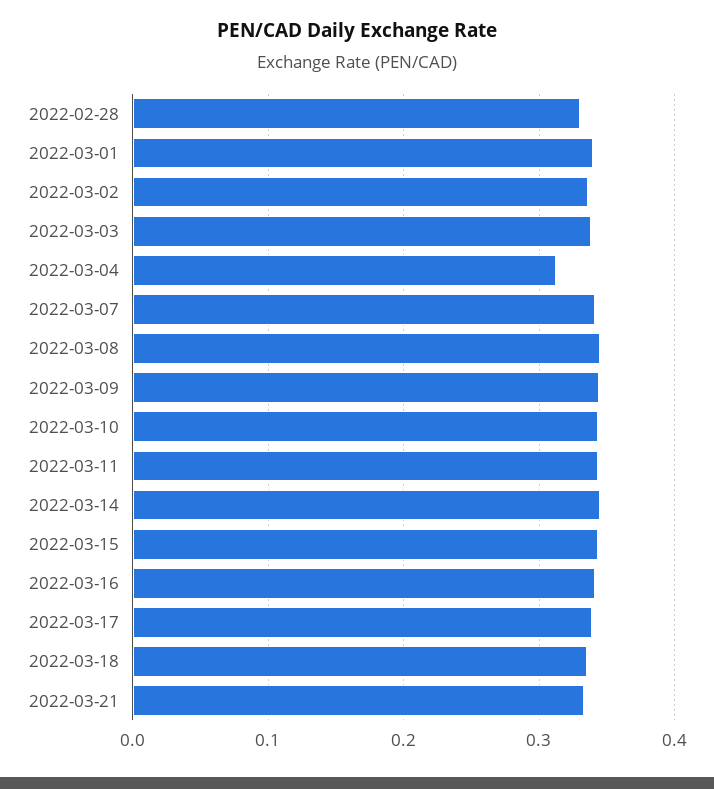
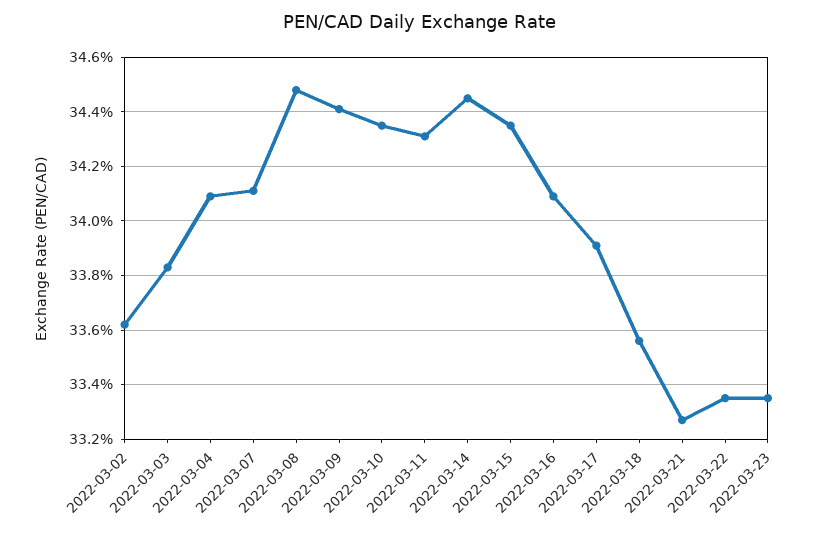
2022-02-28: 0.33 -> none
2022-03-01: 0.34 -> none
2022-03-04: 0.31 -> 0.341
2022-03-22: none -> 0.3335
2022-03-23: none -> 0.3335

